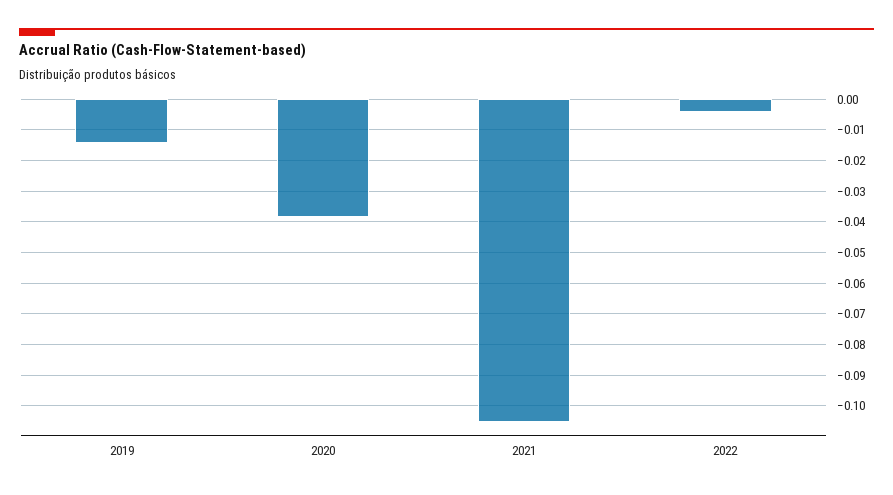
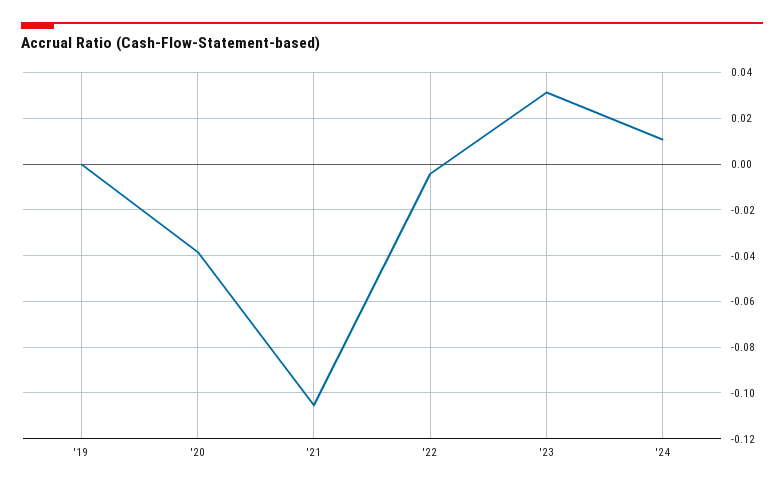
2019: -0.014 -> 0
'23: none -> 0.03
'24: none -> 0.01

